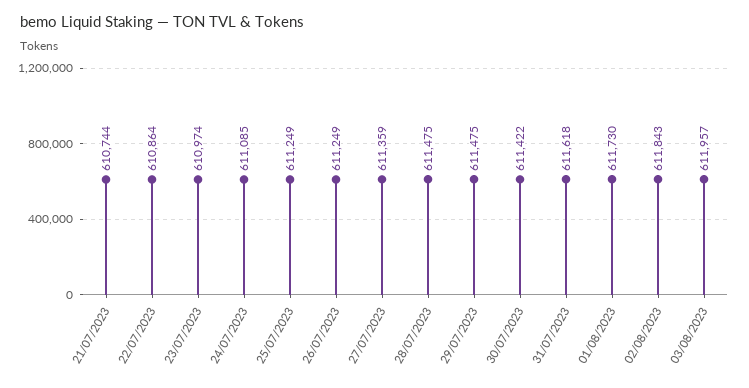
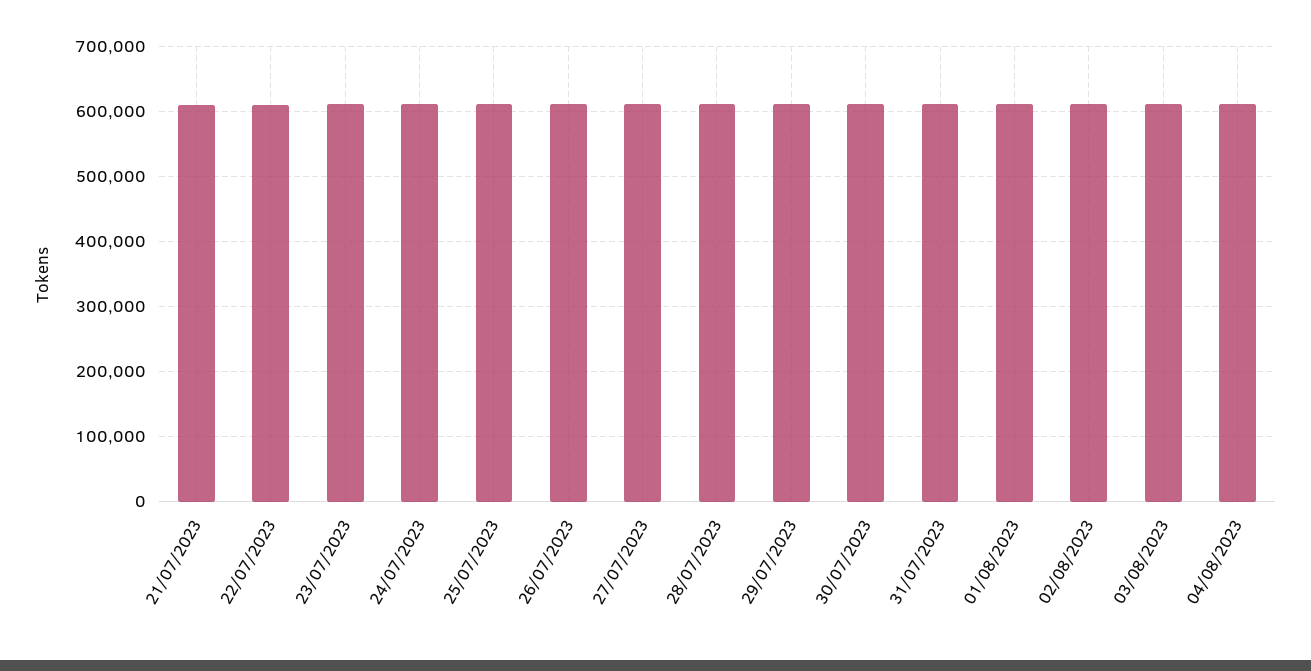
04/08/2023: none -> 610000

